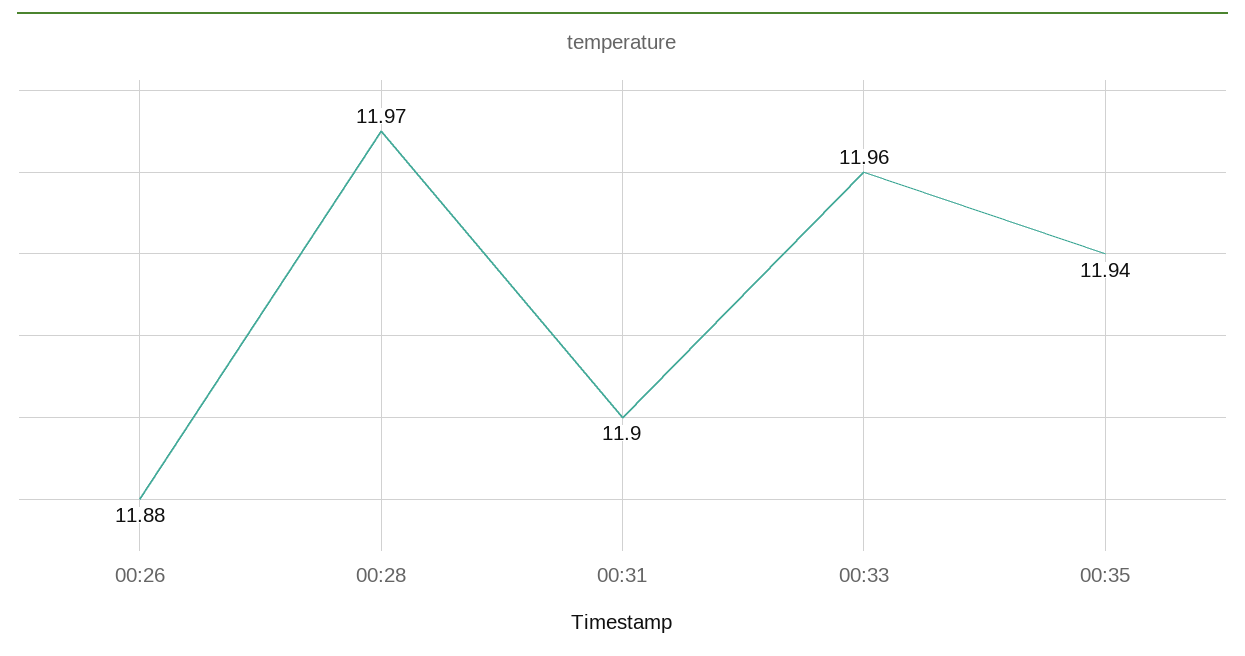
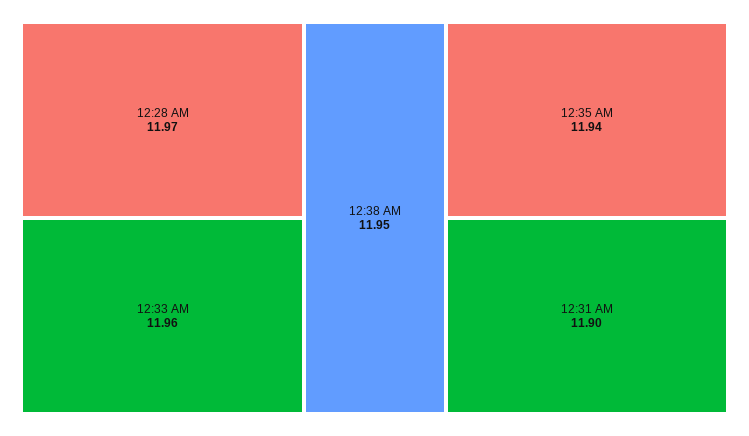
00:26: 11.88 -> none
12:38 AM: none -> 11.95

